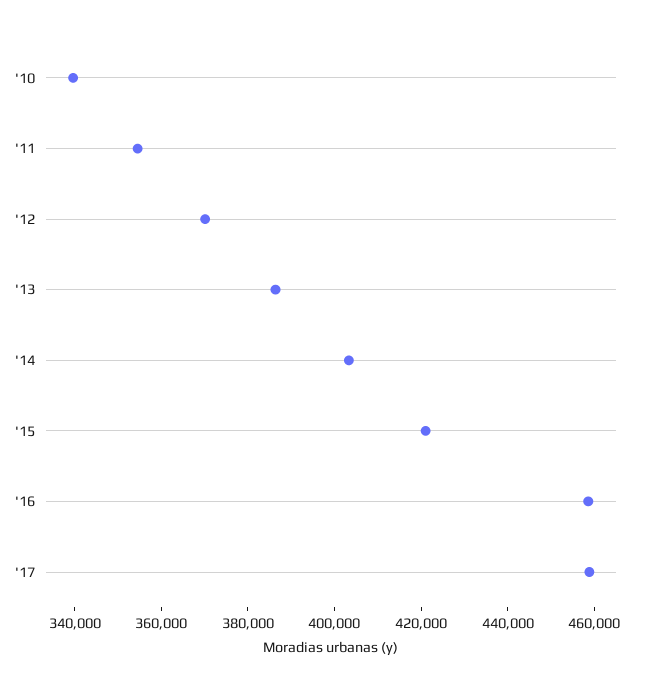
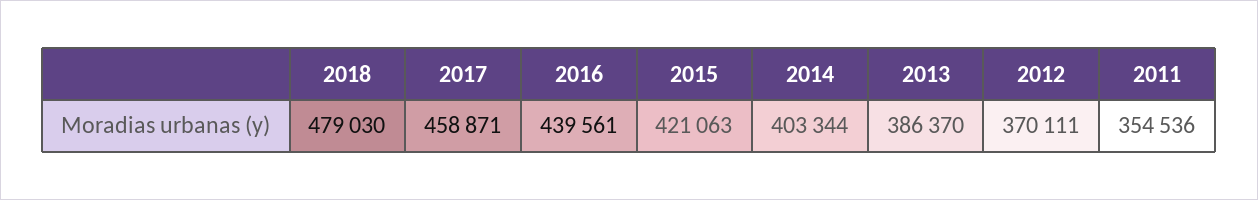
'10: 340000 -> none
'16: 460000 -> 439561
2018: none -> 479030

